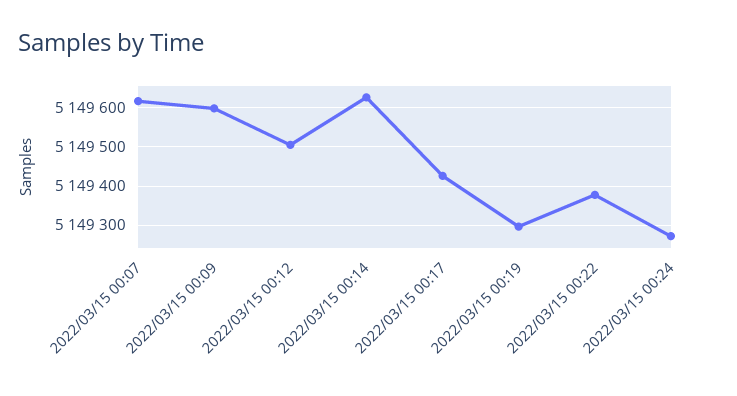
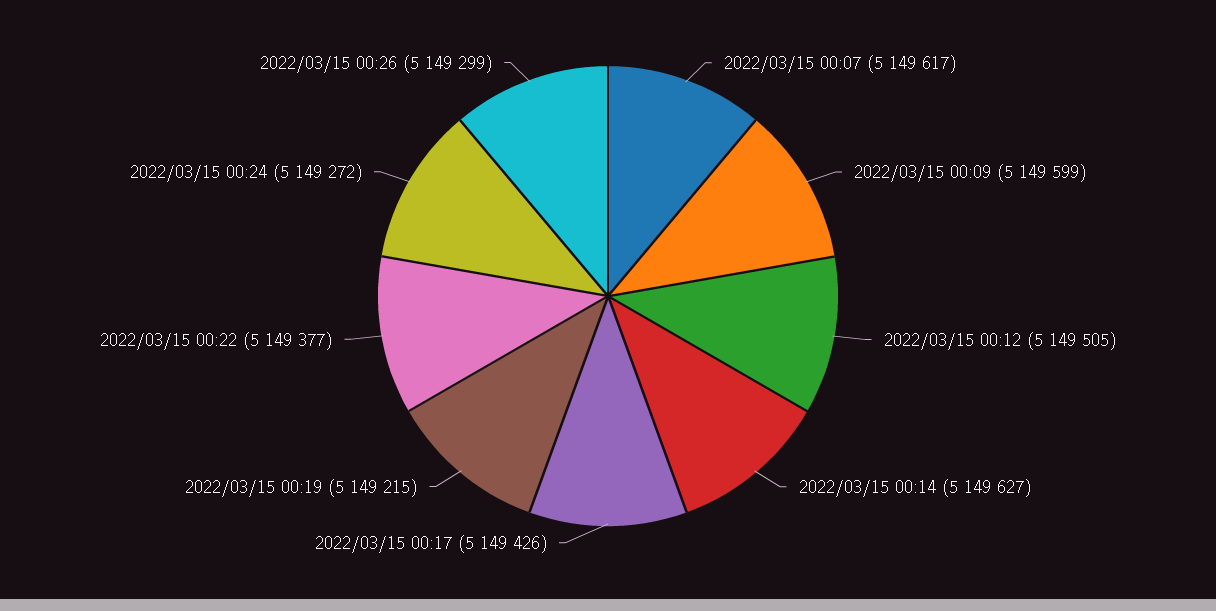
2022/03/15 00:19: 5149300 -> 5149215
2022/03/15 00:26: none -> 5149299

